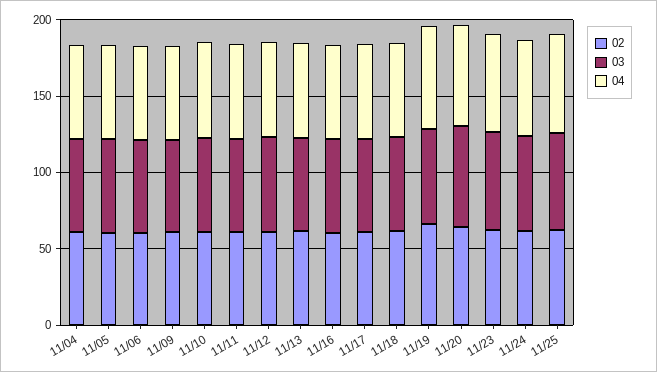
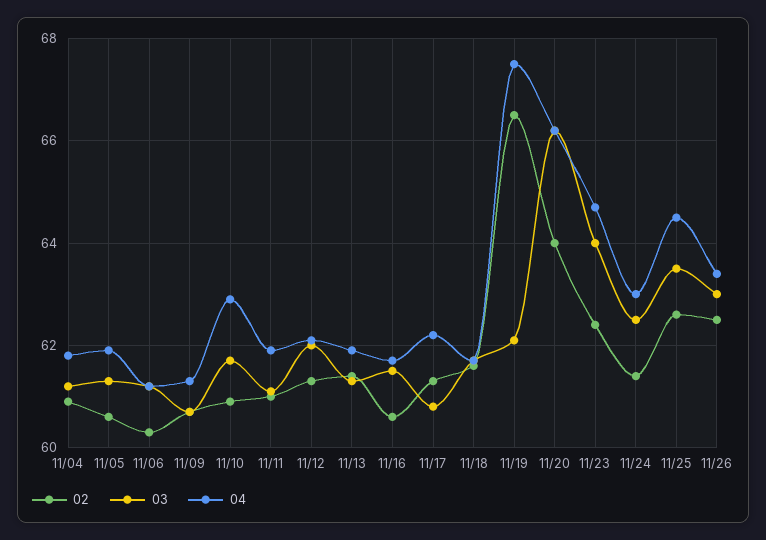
02, 11/26: none -> 62.5
03, 11/26: none -> 63
04, 11/26: none -> 63.5

